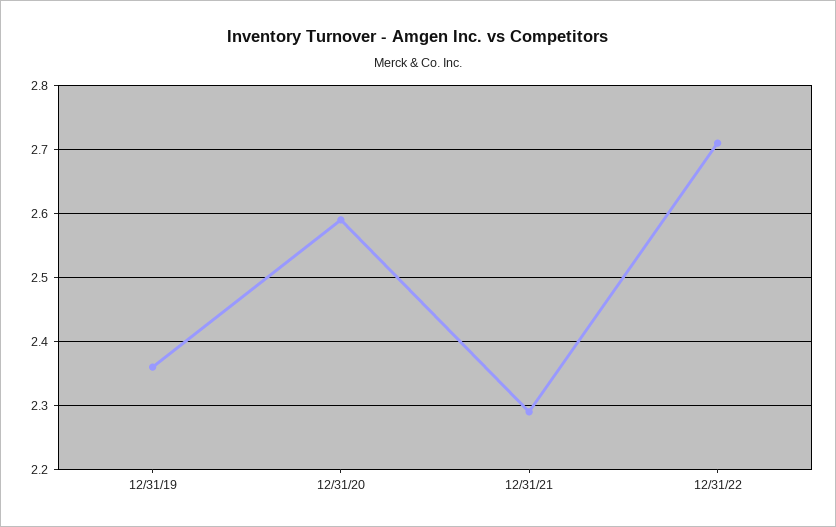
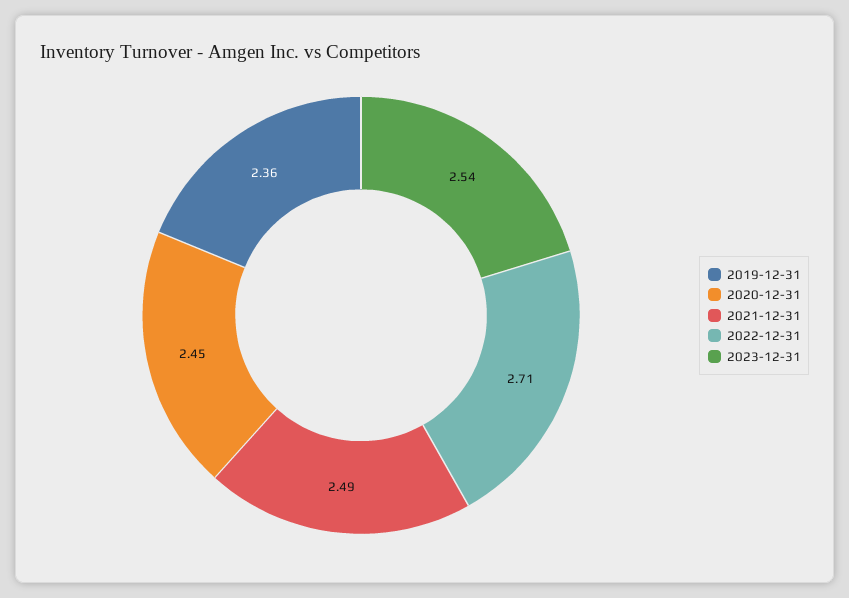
12/31/20: 2.59 -> 2.45
12/31/21: 2.29 -> 2.49
2023-12-31: none -> 2.54

